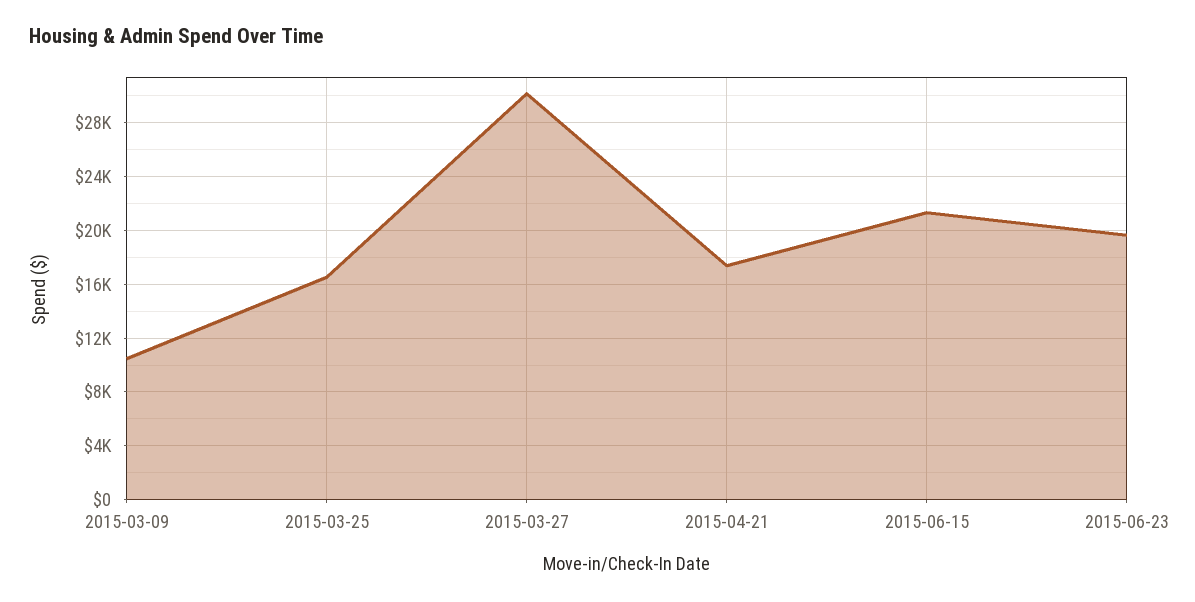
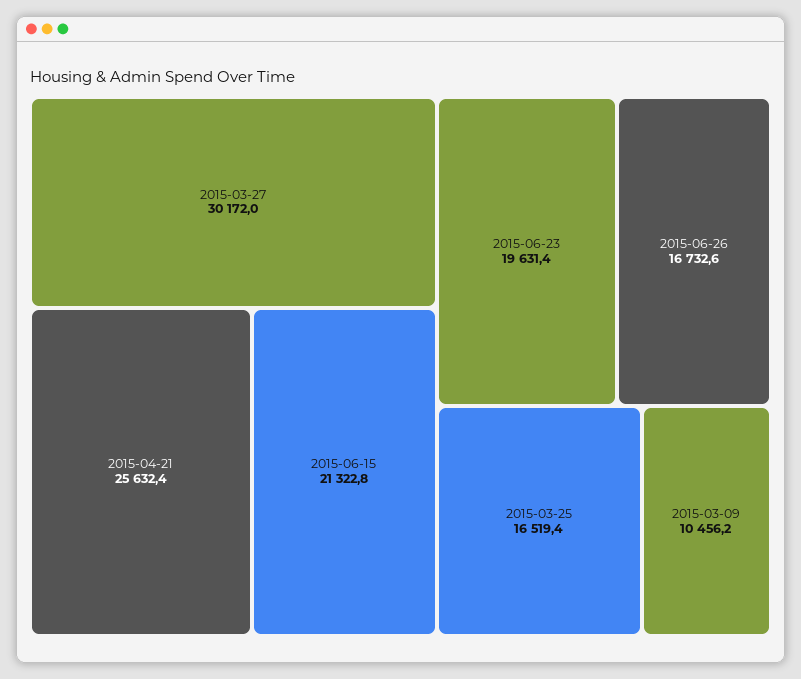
2015-04-21: 17500 -> 25632.4
2015-06-26: none -> 16732.6

